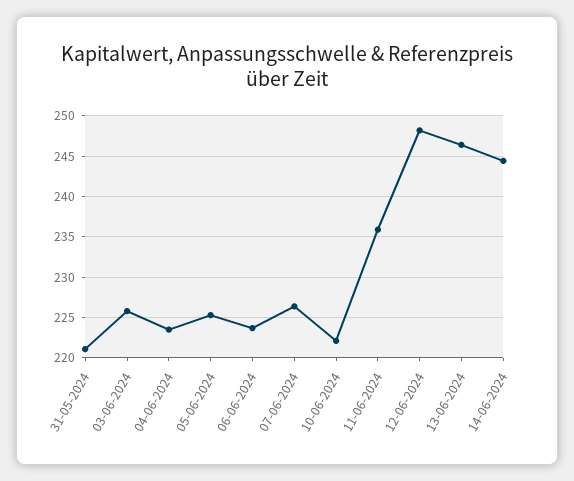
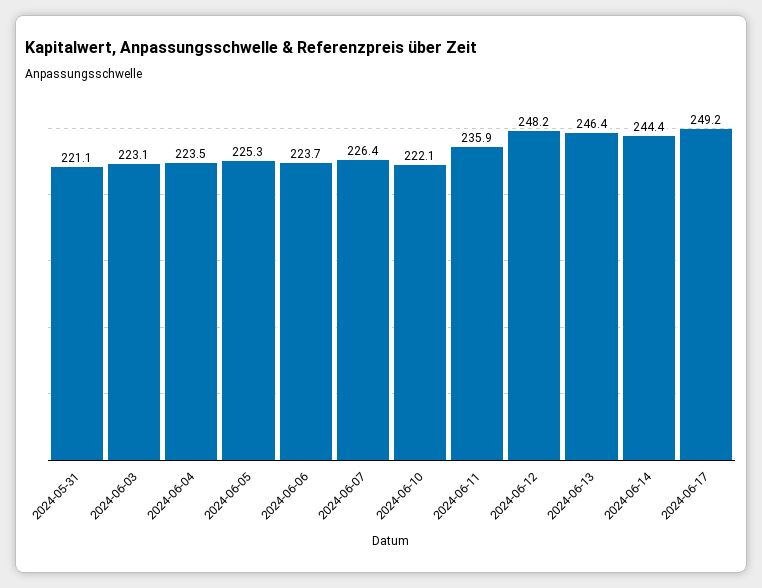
03-06-2024: 226 -> 223.1
2024-06-17: none -> 249.2

